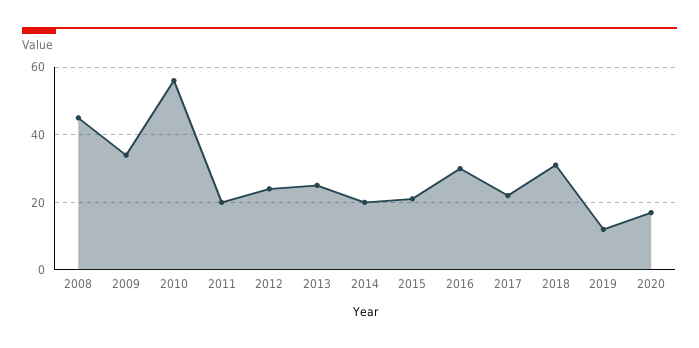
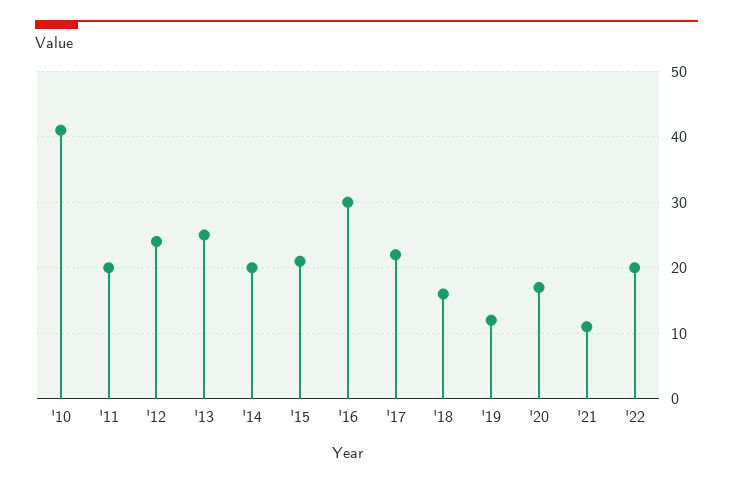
2008: 45 -> none
2009: 35 -> none
2010: 55 -> 41
2018: 30 -> 16
'21: none -> 11
'22: none -> 20

